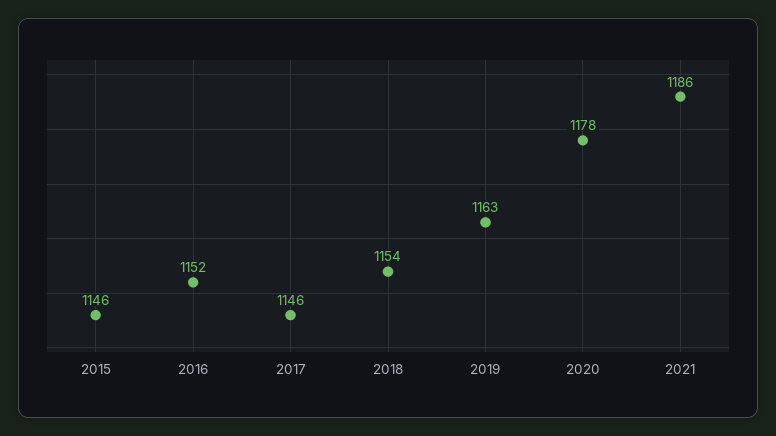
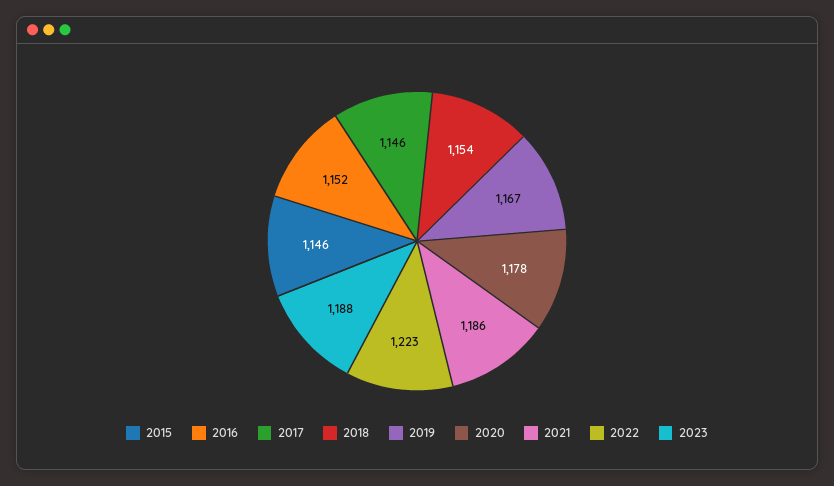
2019: 1163 -> 1167
2022: none -> 1223
2023: none -> 1188

